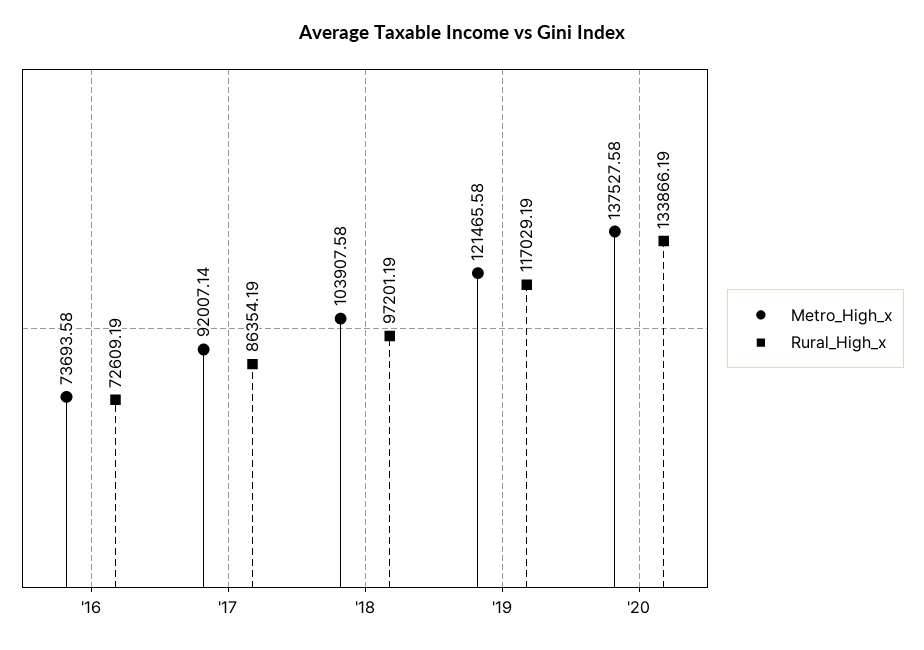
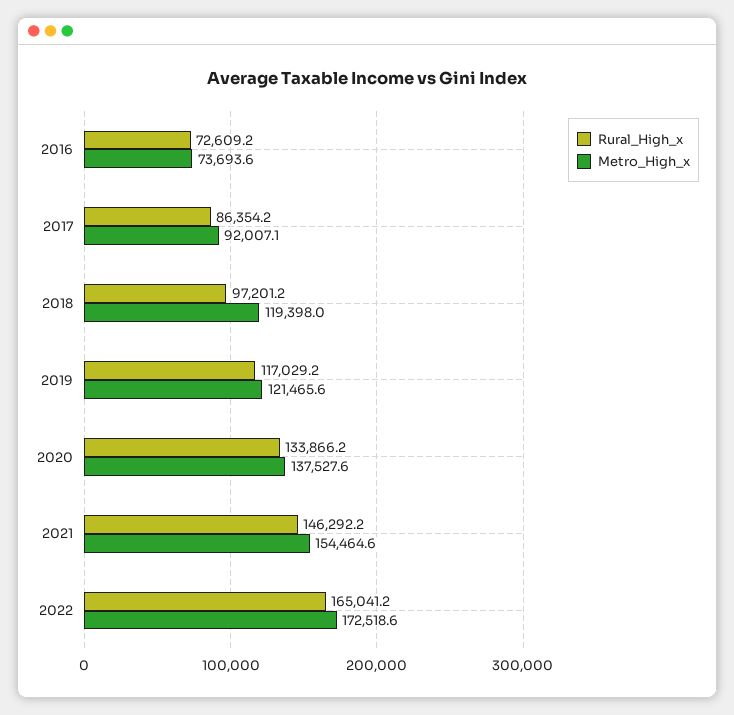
Metro_High_x, '18: 103907.58 -> 119398
Rural_High_x, 2021: none -> 146292.2
Metro_High_x, 2021: none -> 154464.6
Rural_High_x, 2022: none -> 165041.2
Metro_High_x, 2022: none -> 172518.6

